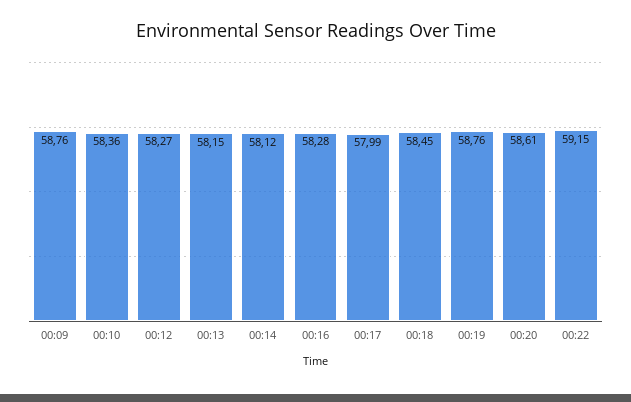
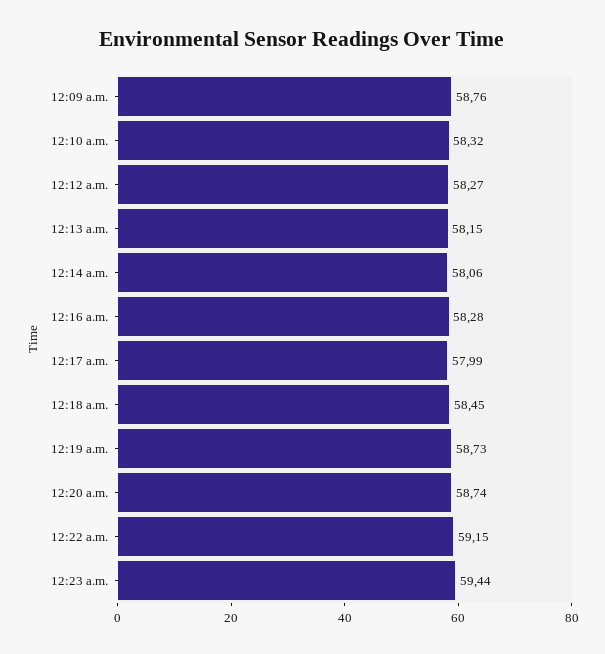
00:10: 58.36 -> 58.32
00:14: 58.12 -> 58.06
00:19: 58.76 -> 58.73
00:20: 58.61 -> 58.74
12:23 a.m.: none -> 59.44

